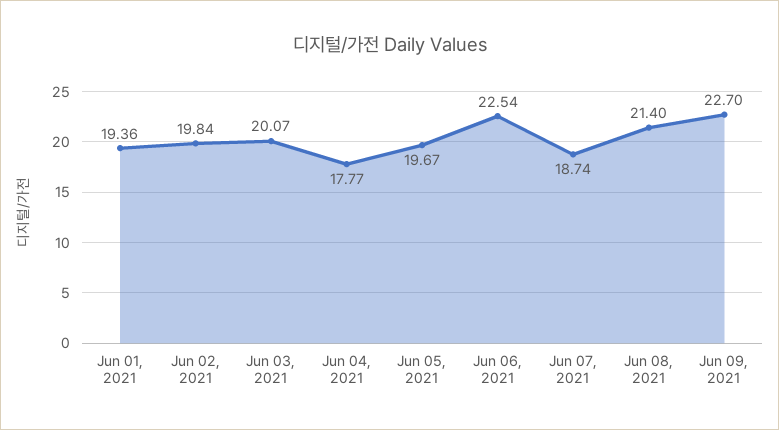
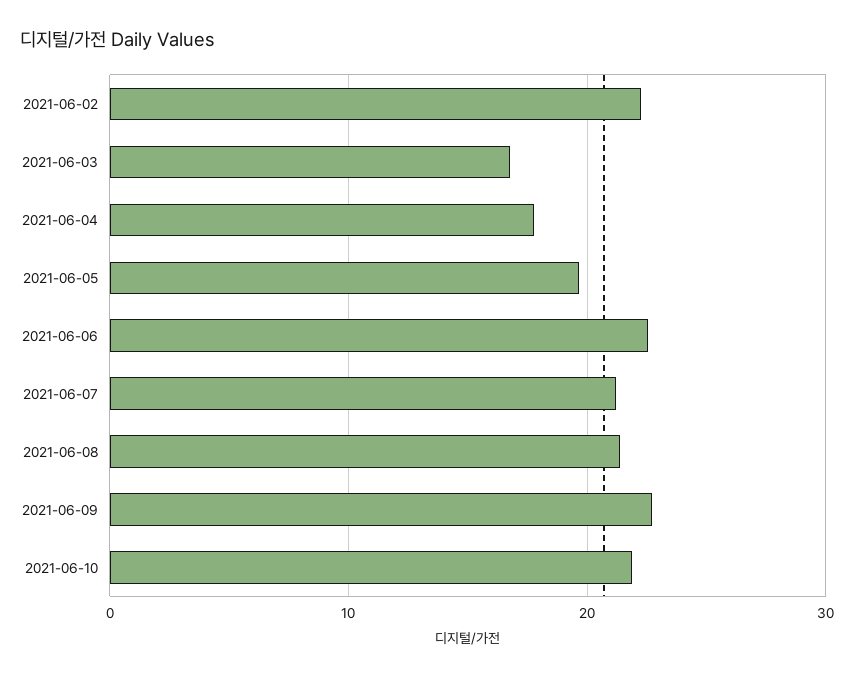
Jun 01, 2021: 19.36 -> none
Jun 02, 2021: 19.84 -> 22
Jun 03, 2021: 20.07 -> 17
Jun 07, 2021: 18.74 -> 21
2021-06-10: none -> 22

